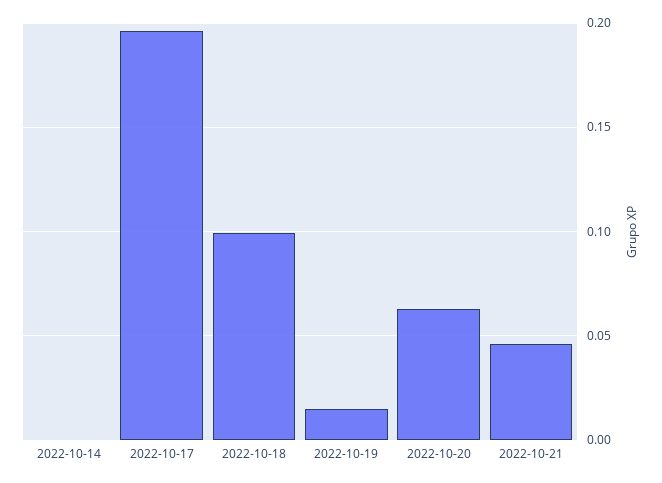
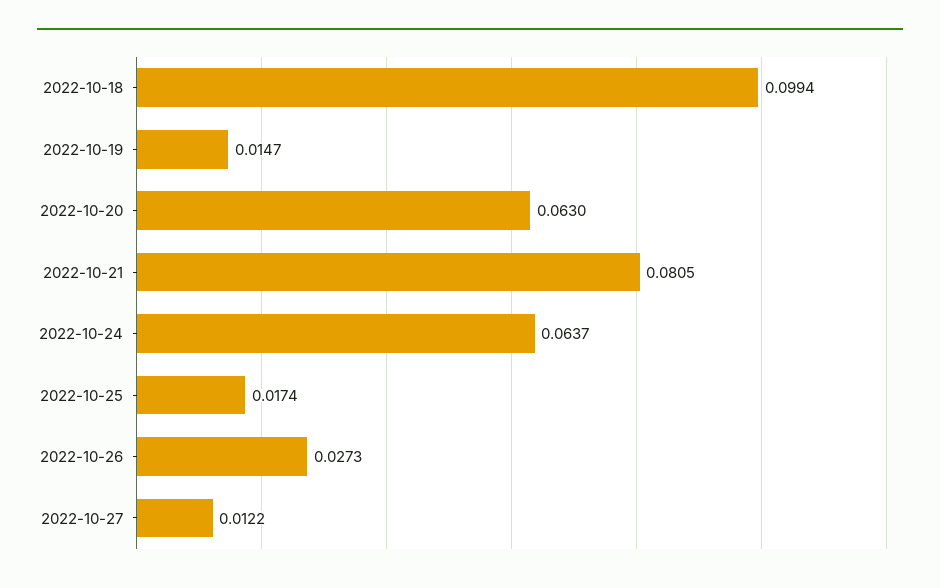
2022-10-14: 0 -> none
2022-10-17: 0.195 -> none
2022-10-21: 0.045 -> 0.0805
2022-10-24: none -> 0.0637
2022-10-25: none -> 0.0174
2022-10-26: none -> 0.0273
2022-10-27: none -> 0.0122

